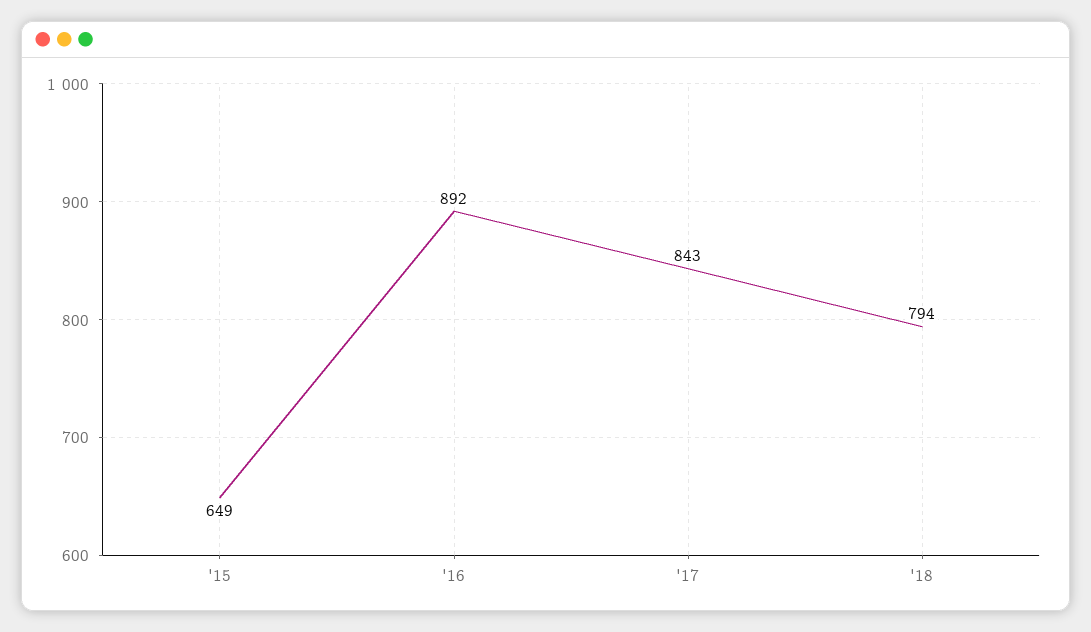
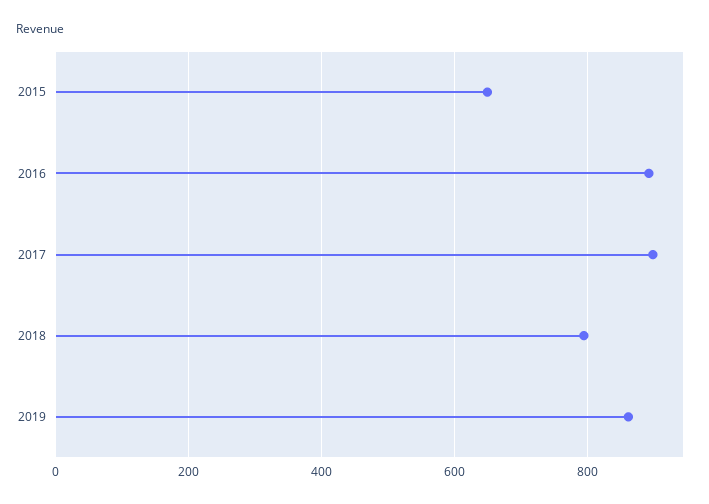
'17: 843 -> 900
2019: none -> 860

